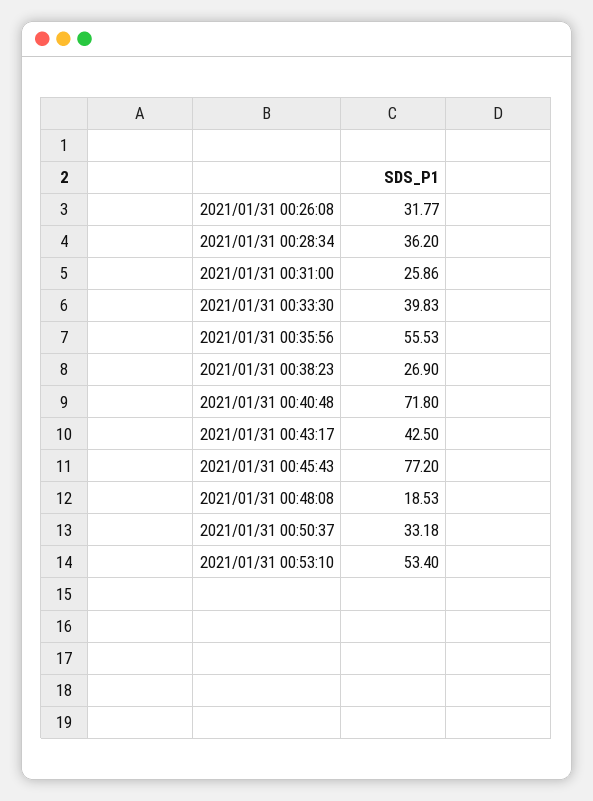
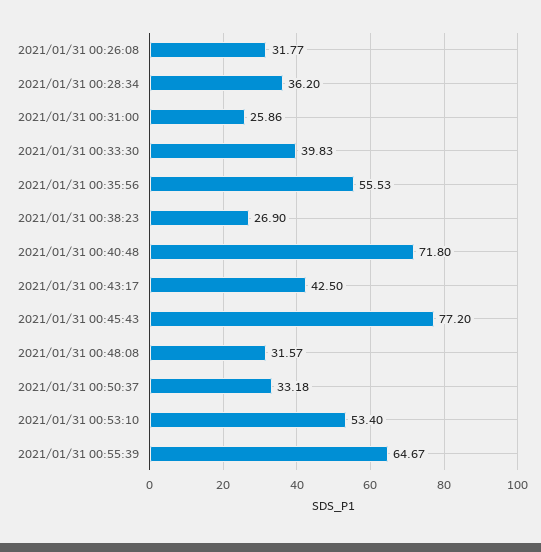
2021/01/31 00:48:08: 18.53 -> 31.57
2021/01/31 00:55:39: none -> 64.67

